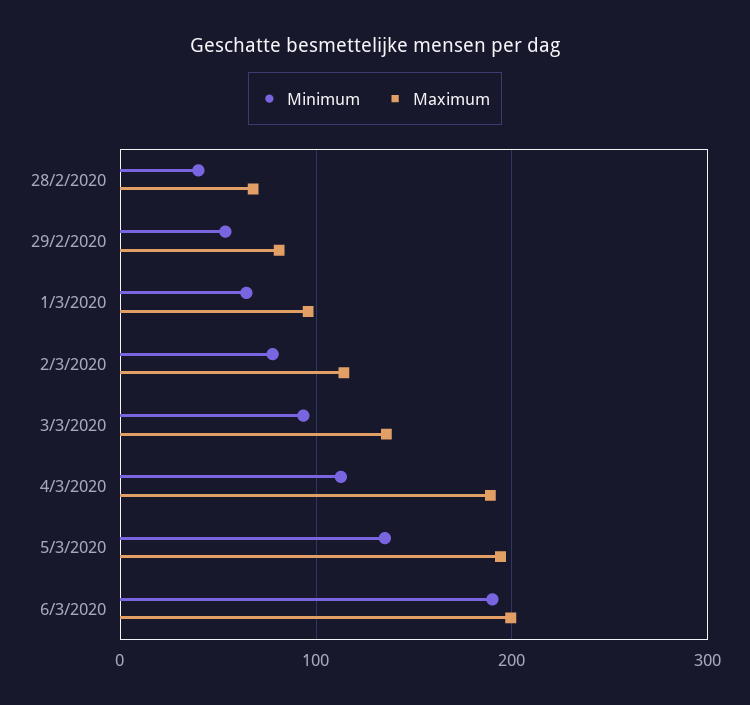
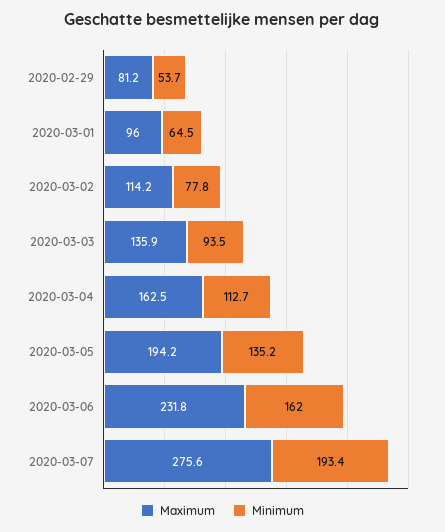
Minimum, 28/2/2020: 40 -> none
Maximum, 28/2/2020: 70 -> none
Maximum, 4/3/2020: 190 -> 162.5
Minimum, 6/3/2020: 190 -> 162
Maximum, 6/3/2020: 200 -> 231.8
Maximum, 2020-03-07: none -> 275.6
Minimum, 2020-03-07: none -> 193.4

